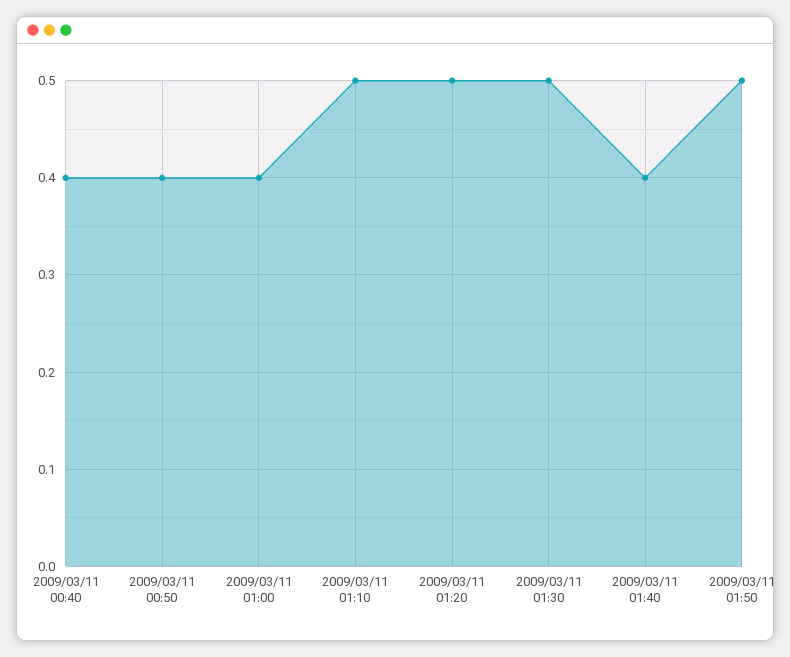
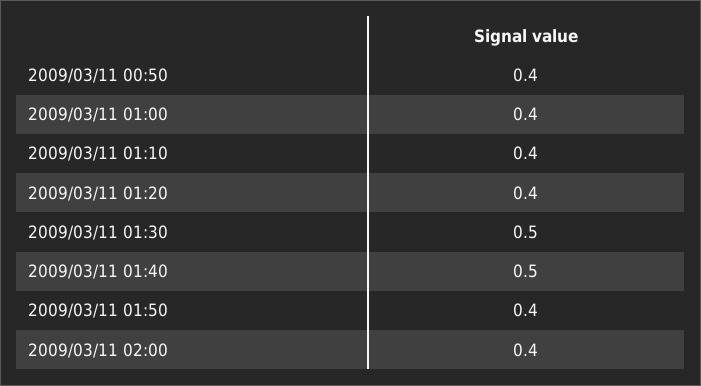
2009/03/11 00:40: 0.4 -> none
2009/03/11 01:10: 0.5 -> 0.4
2009/03/11 01:20: 0.5 -> 0.4
2009/03/11 01:40: 0.4 -> 0.5
2009/03/11 01:50: 0.5 -> 0.4
2009/03/11 02:00: none -> 0.4

